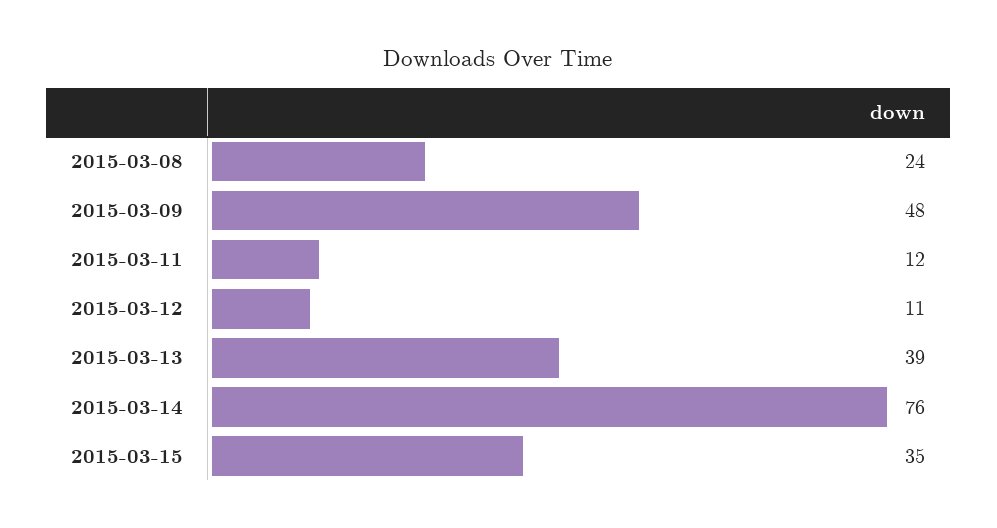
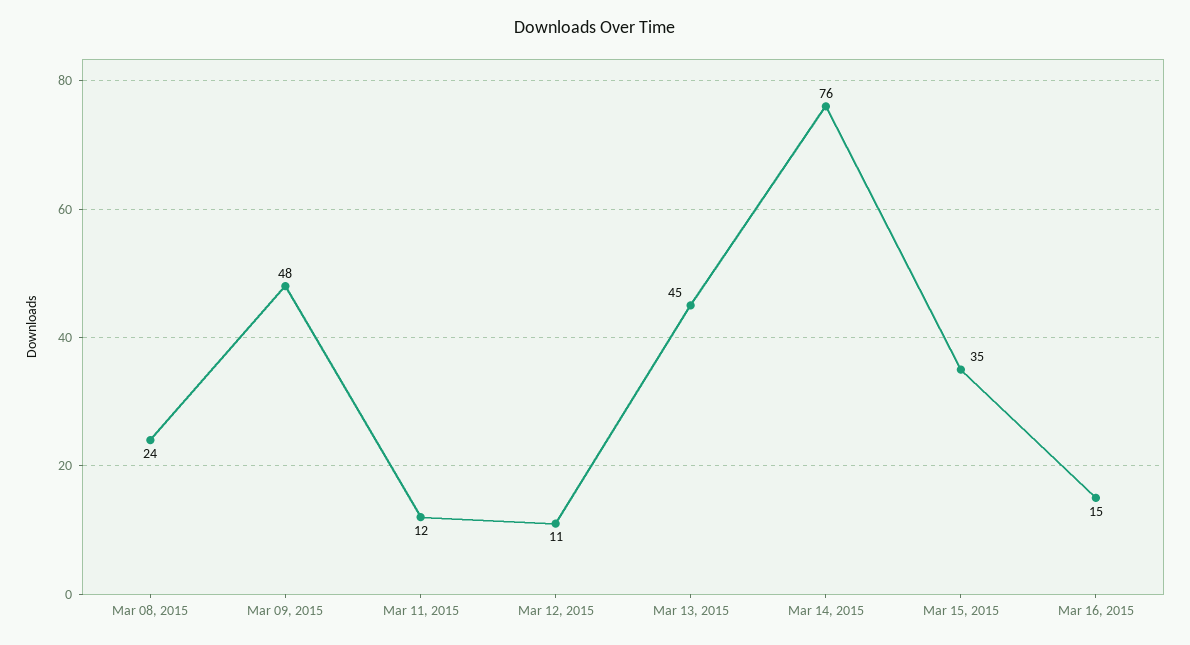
2015-03-13: 39 -> 45
Mar 16, 2015: none -> 15

